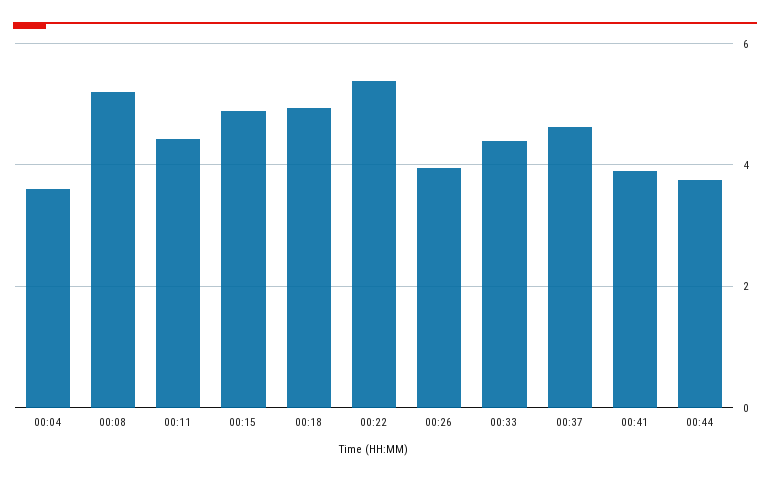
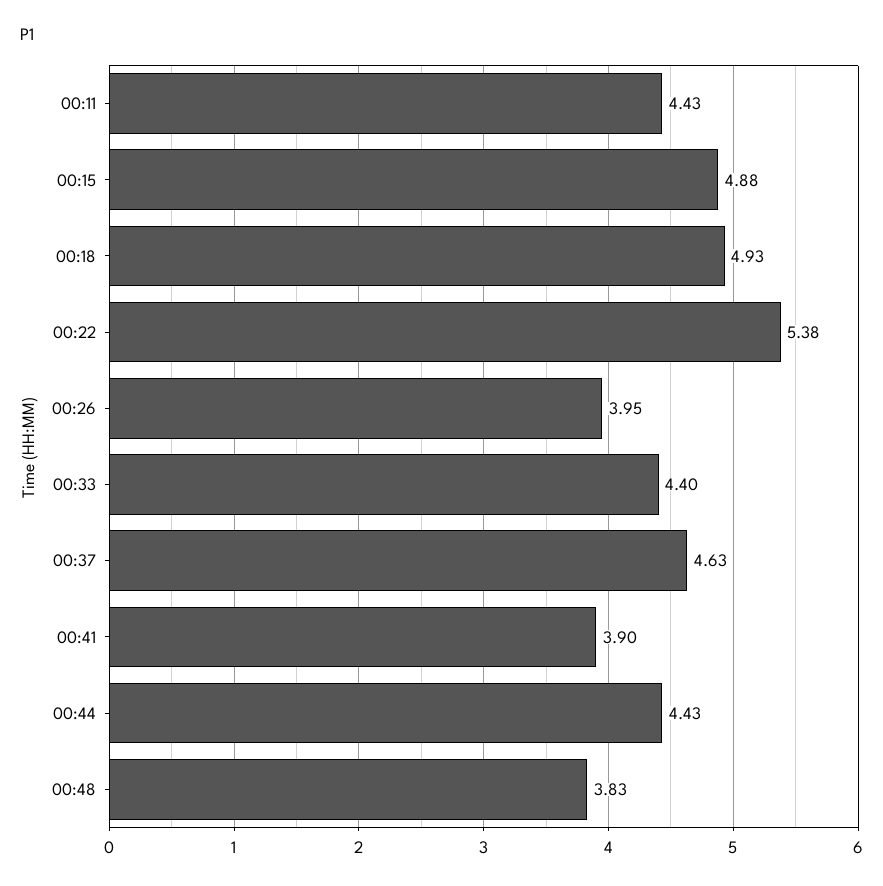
00:04: 3.6 -> none
00:08: 5.2 -> none
00:44: 3.8 -> 4.43
00:48: none -> 3.83

